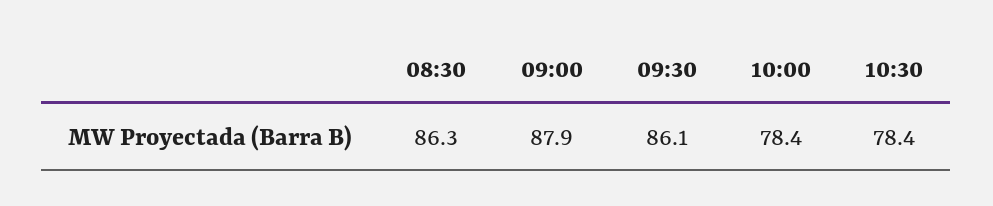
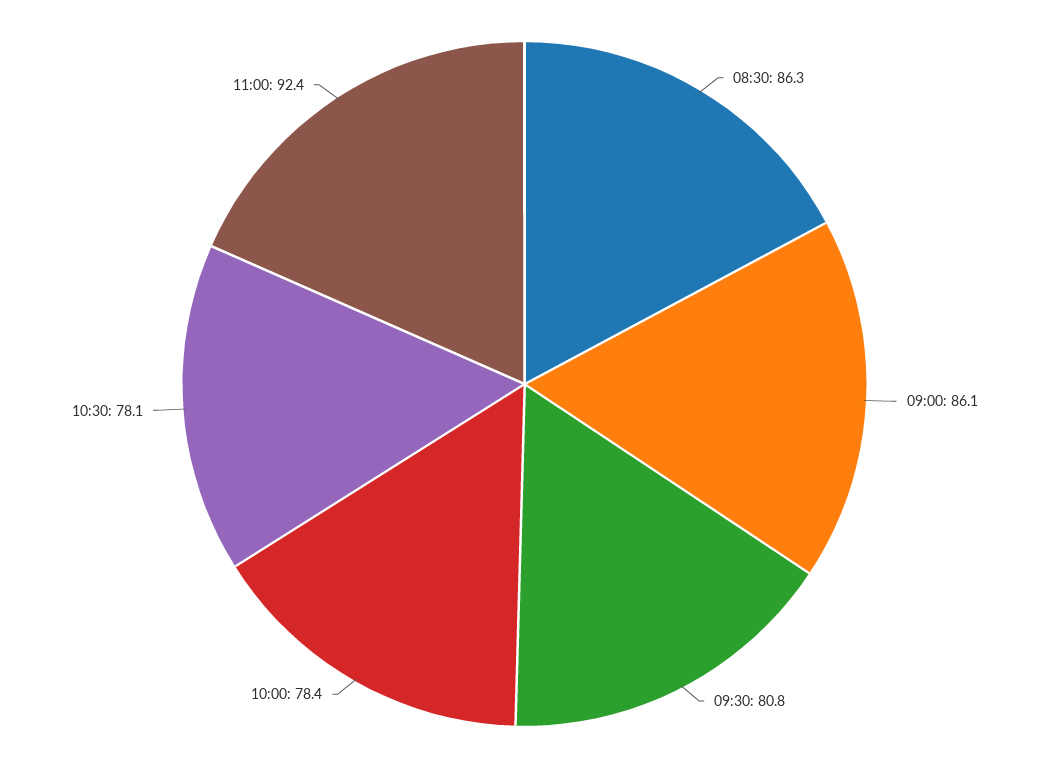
09:00: 87.9 -> 86.1
09:30: 86.1 -> 80.8
10:30: 78.4 -> 78.1
11:00: none -> 92.4

